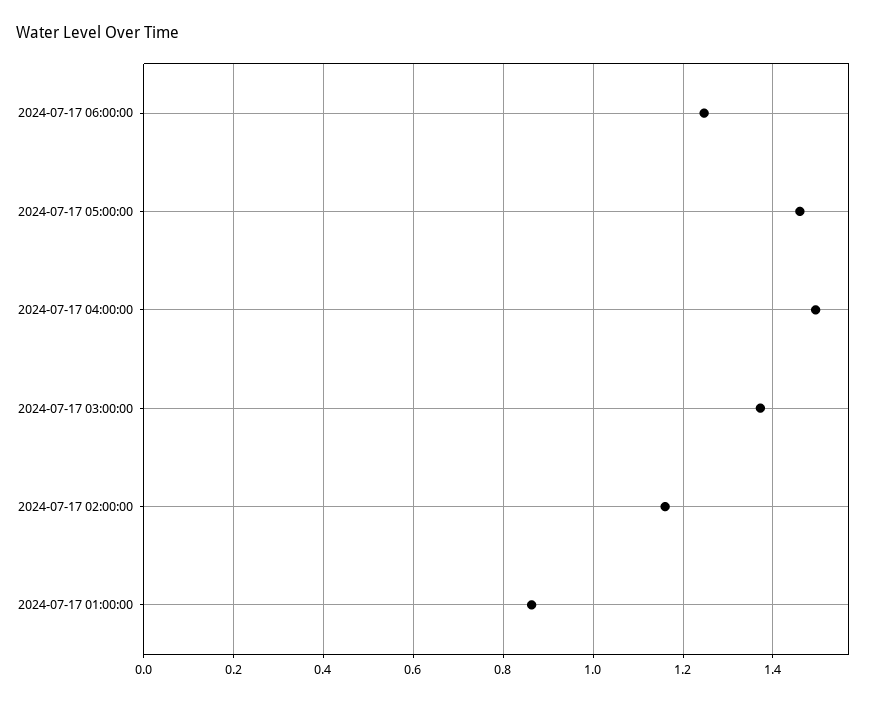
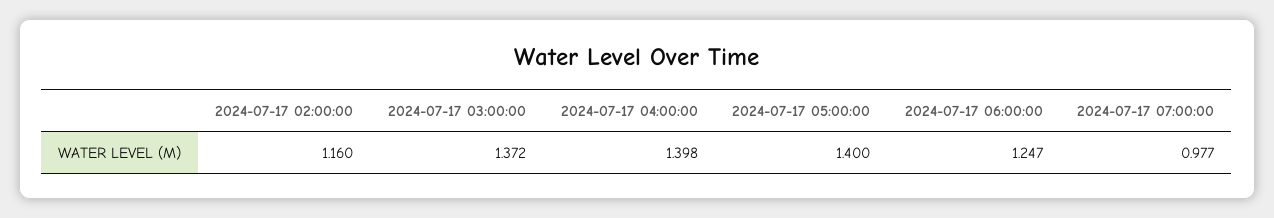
2024-07-17 05:00:00: 1.46 -> 1.4
2024-07-17 04:00:00: 1.5 -> 1.398
2024-07-17 01:00:00: 0.86 -> none
2024-07-17 07:00:00: none -> 0.977

